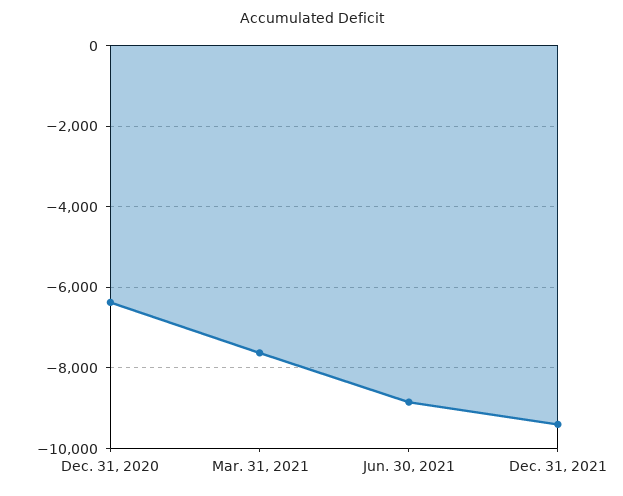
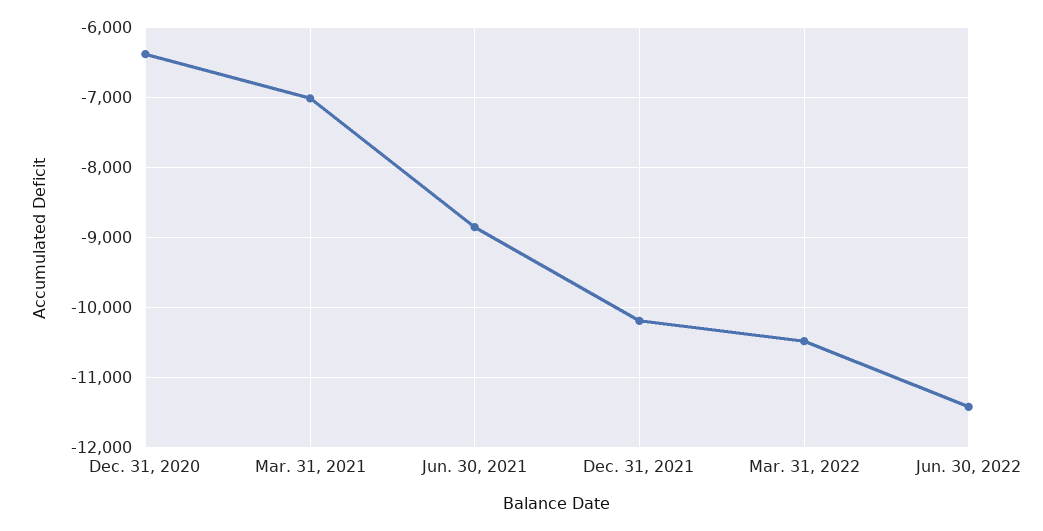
Mar. 31, 2021: -7600 -> -7000
Dec. 31, 2021: -9400 -> -10200
Mar. 31, 2022: none -> -10500
Jun. 30, 2022: none -> -11400

